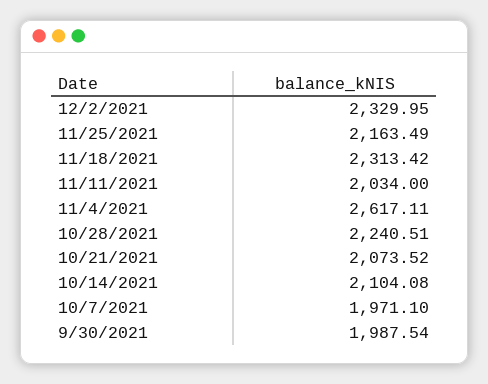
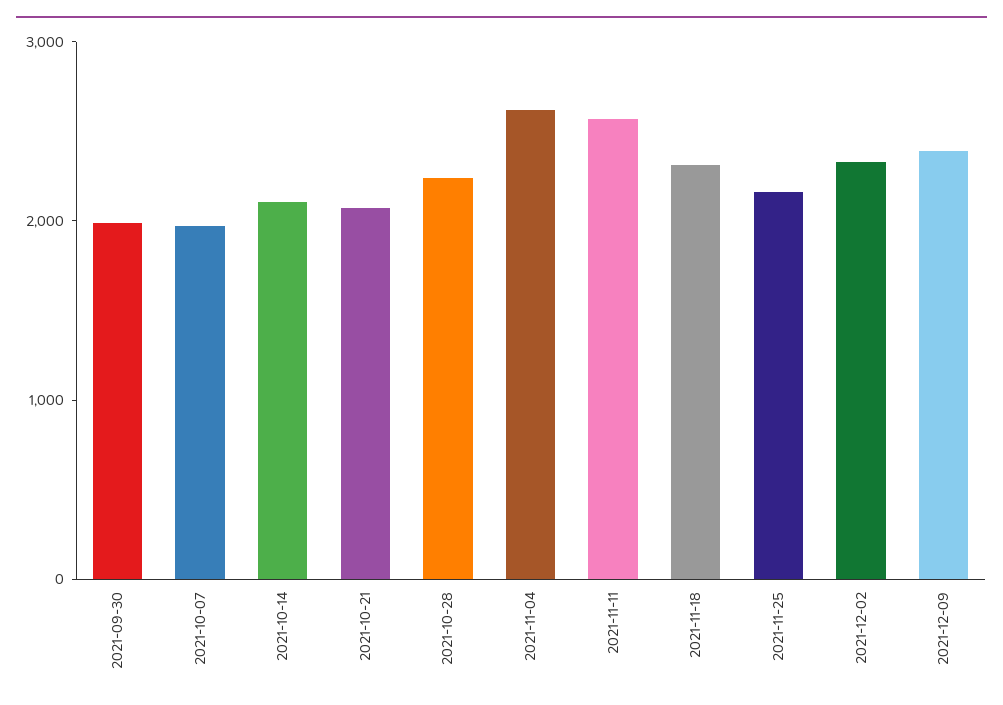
11/11/2021: 2034 -> 2600
2021-12-09: none -> 2400

